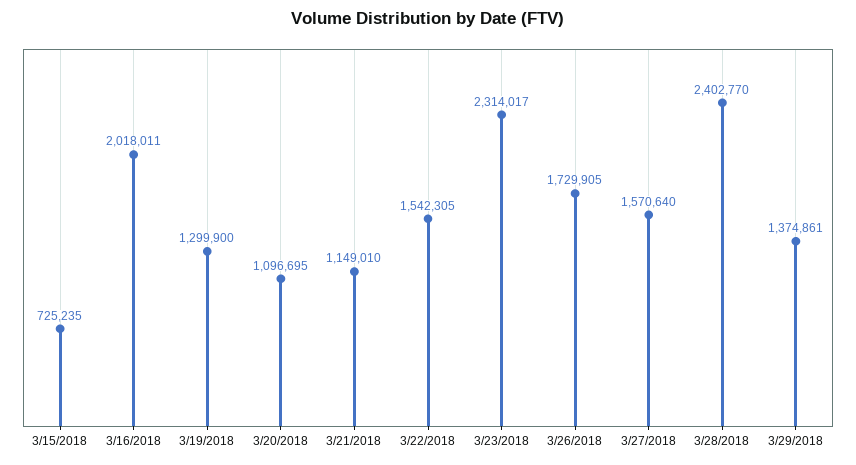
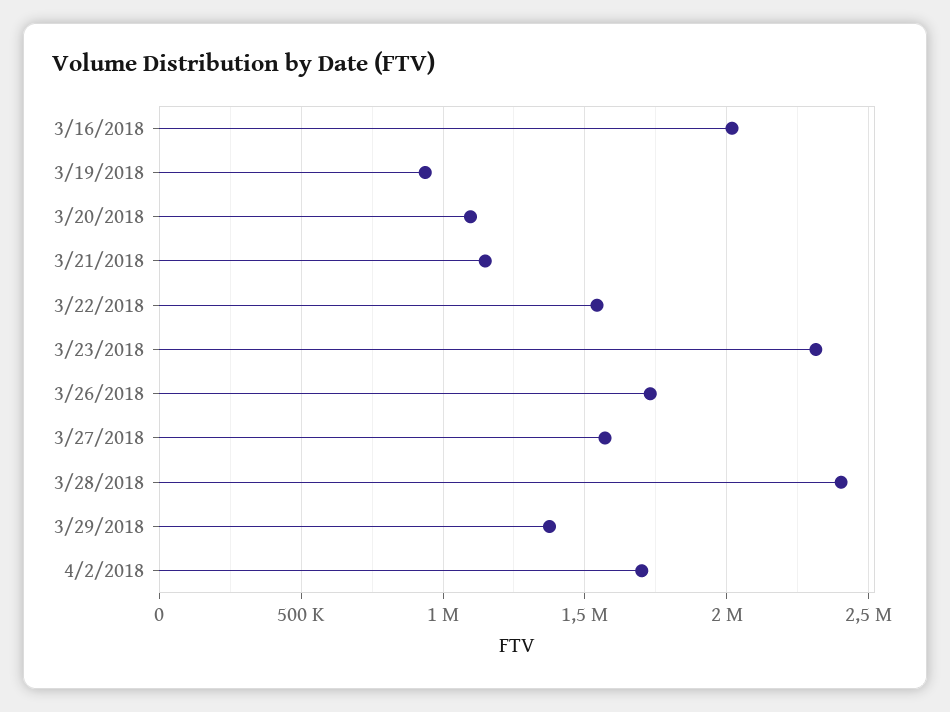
3/15/2018: 725235 -> none
3/19/2018: 1299900 -> 950000
4/2/2018: none -> 1700000

